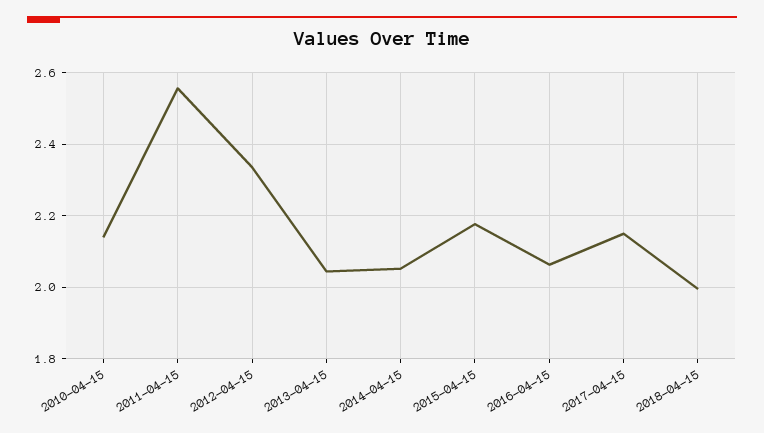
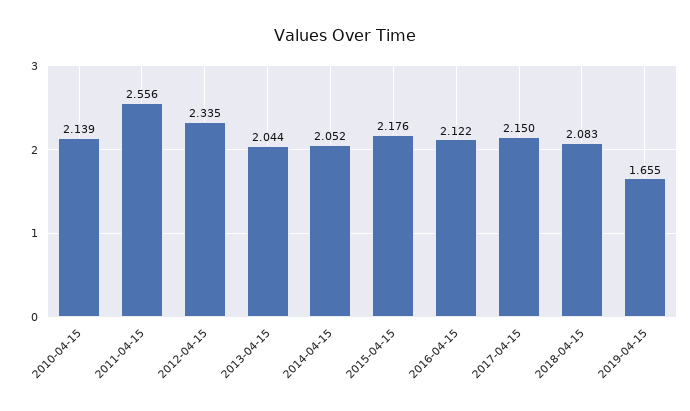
2016-04-15: 2.06 -> 2.122
2018-04-15: 2 -> 2.083
2019-04-15: none -> 1.655

